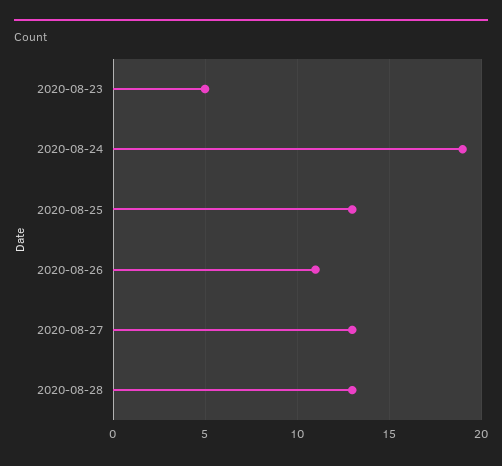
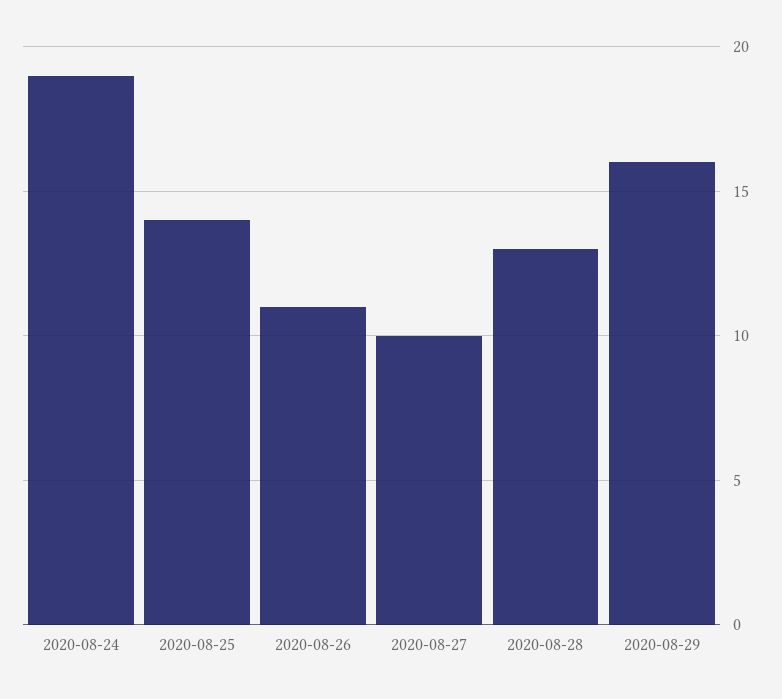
2020-08-23: 5 -> none
2020-08-25: 13 -> 14
2020-08-27: 13 -> 10
2020-08-29: none -> 16

